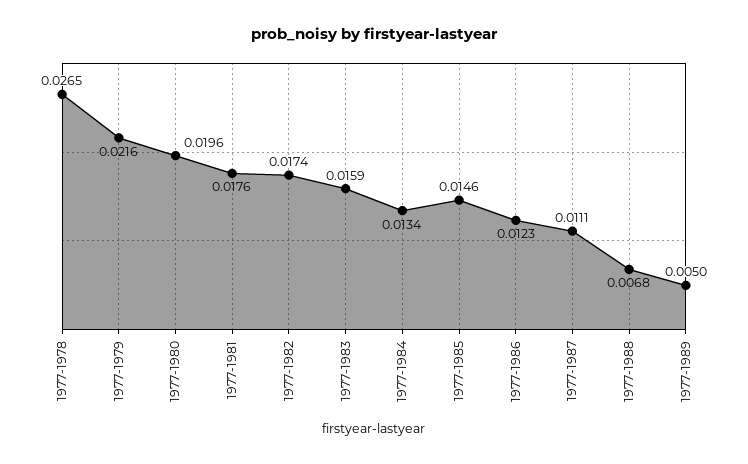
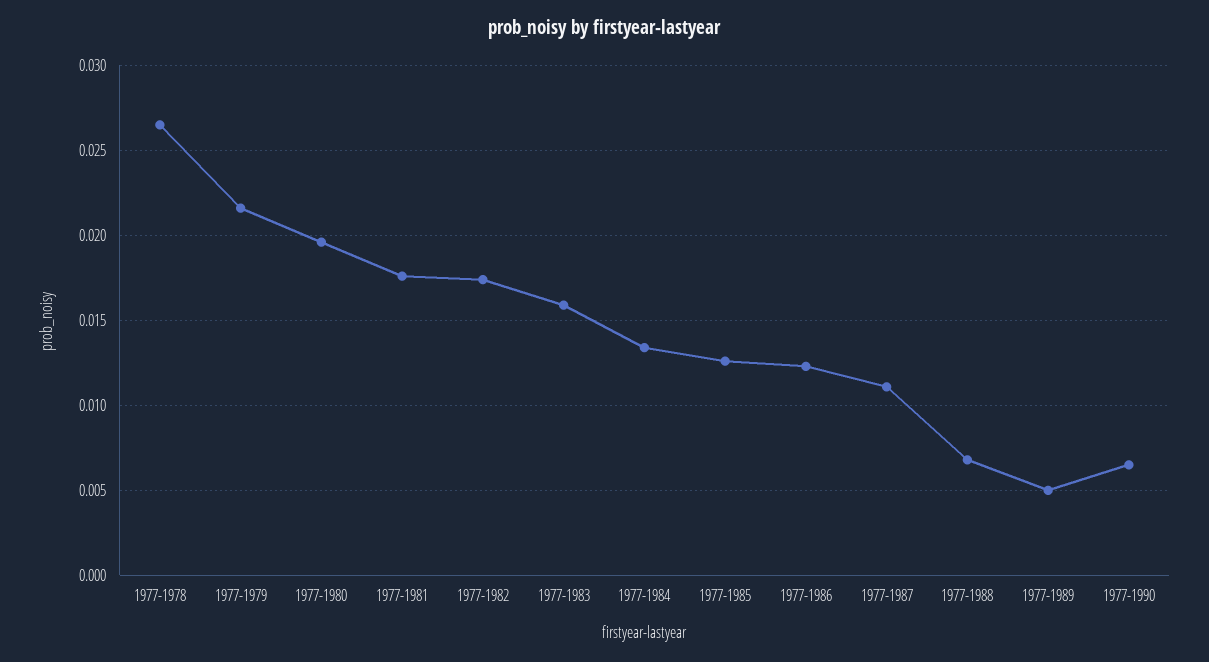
1977-1985: 0.0146 -> 0.0125
1977-1990: none -> 0.0065

